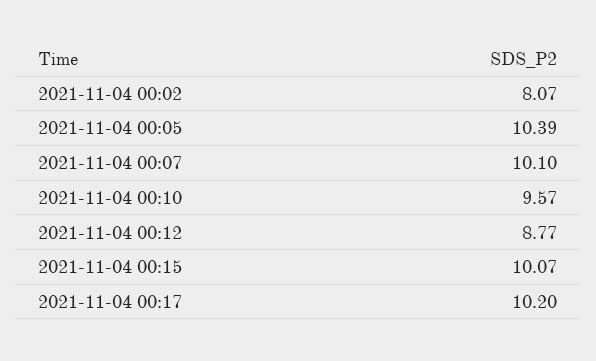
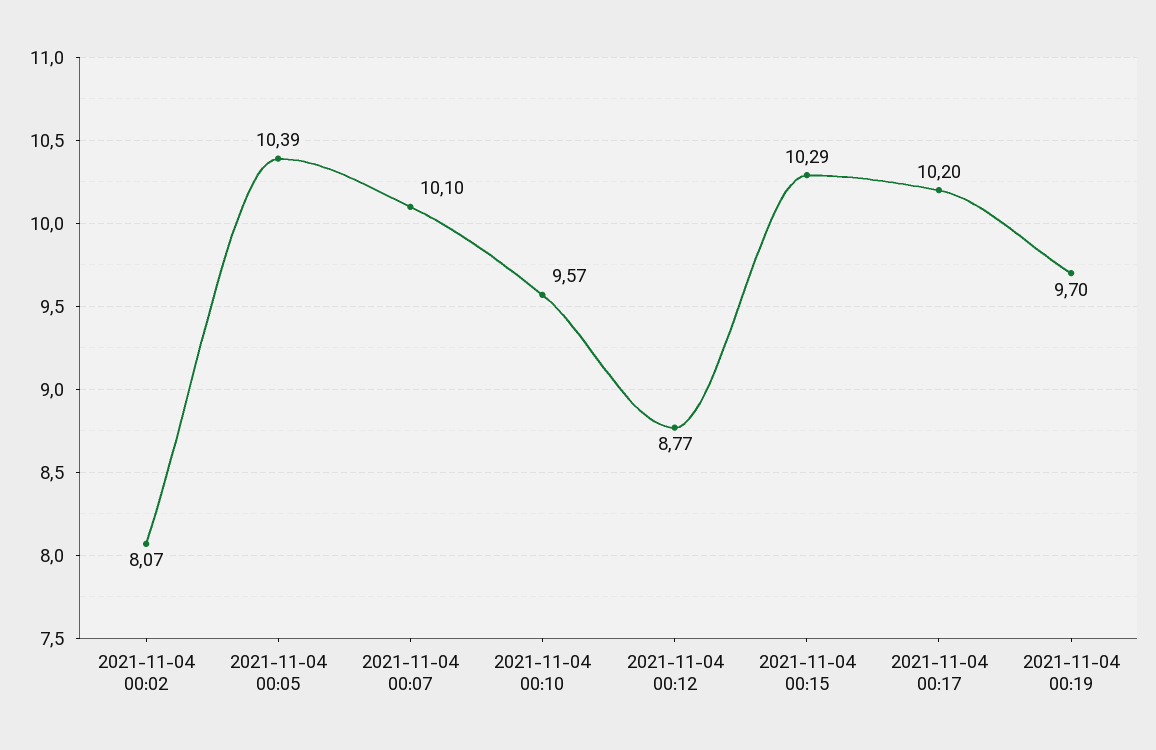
2021-11-04 00:15: 10.07 -> 10.29
2021-11-04 00:19: none -> 9.7

